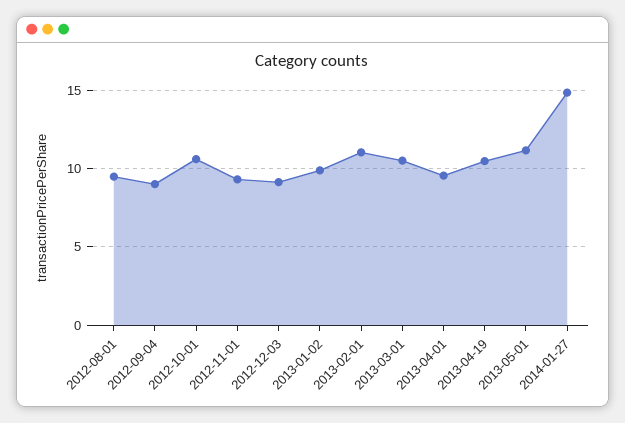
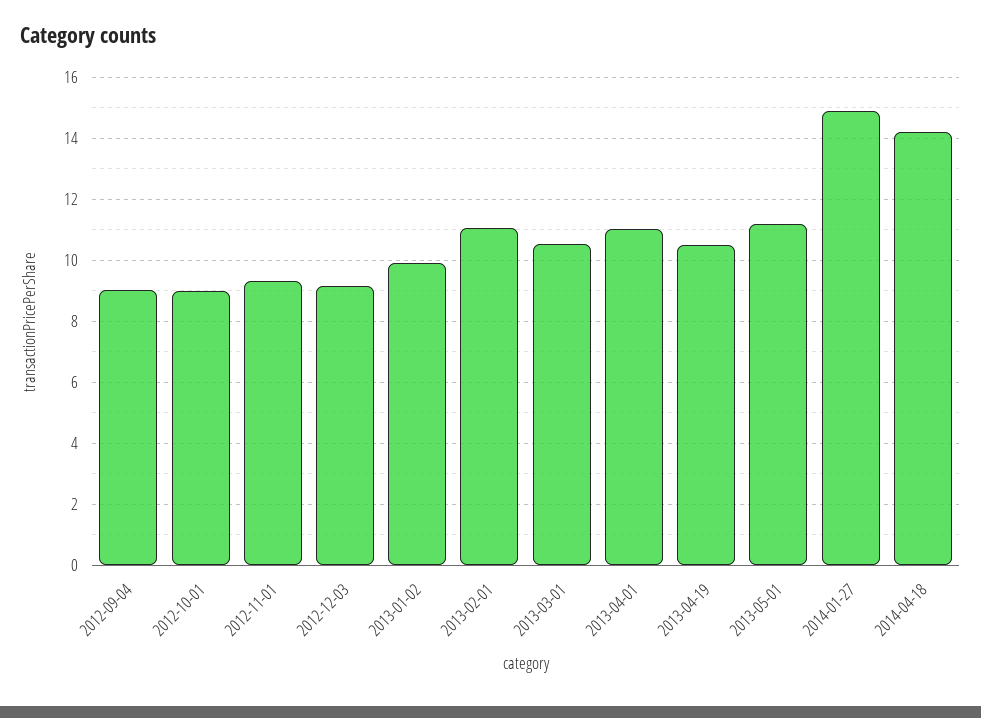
2012-08-01: 9.5 -> none
2012-10-01: 10.5 -> 9
2013-04-01: 9.5 -> 11
2014-04-18: none -> 14.2

